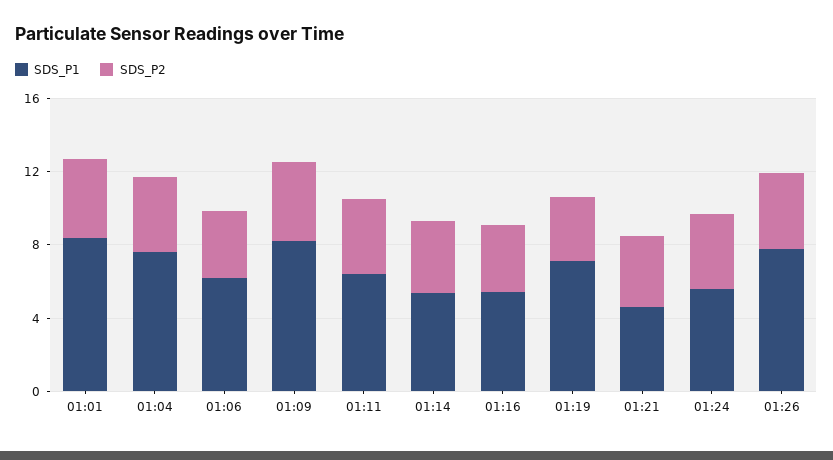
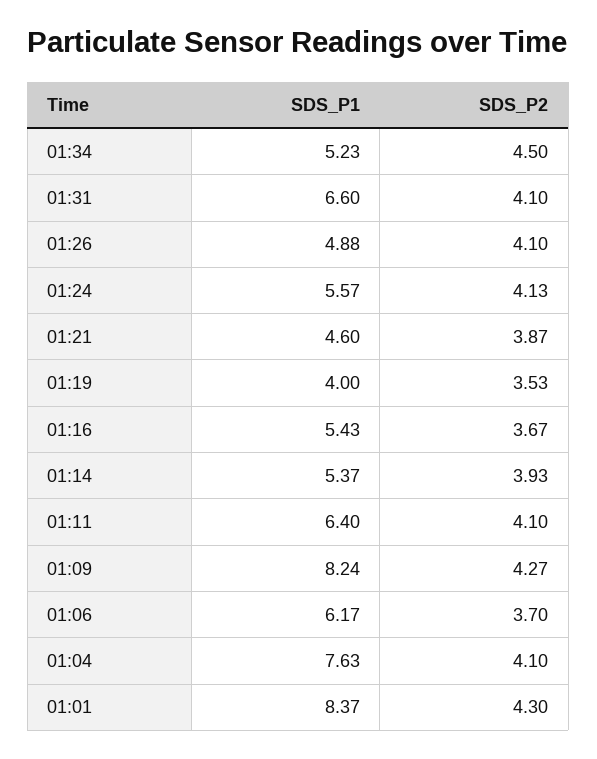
SDS_P1, 01:19: 7 -> 4
SDS_P1, 01:26: 8 -> 4.88
SDS_P1, 01:34: none -> 5.23
SDS_P2, 01:34: none -> 4.5
SDS_P1, 01:31: none -> 6.6
SDS_P2, 01:31: none -> 4.1

